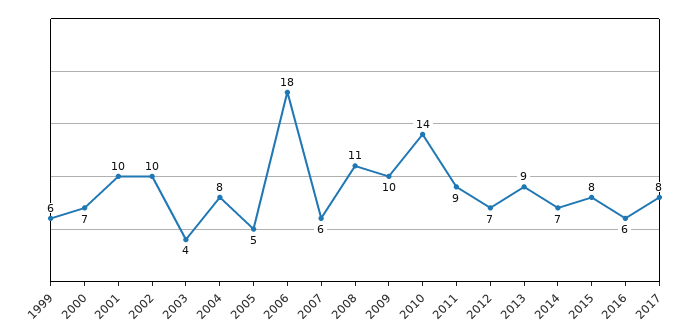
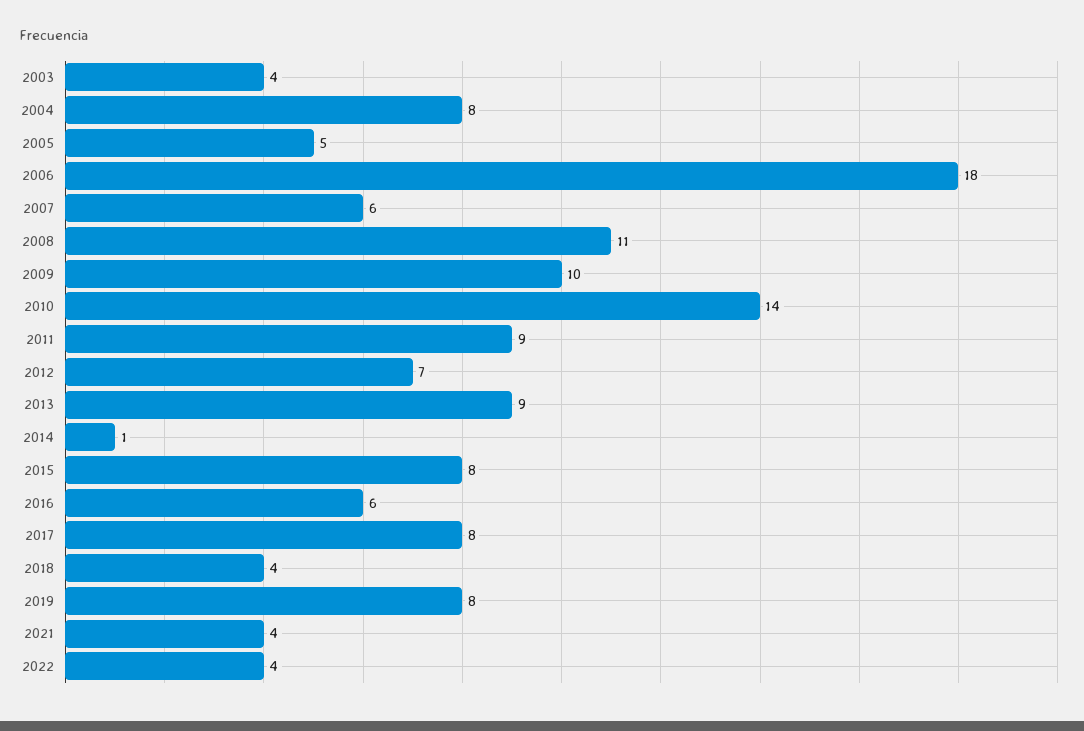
1999: 6 -> none
2000: 7 -> none
2001: 10 -> none
2002: 10 -> none
2014: 7 -> 1
2018: none -> 4
2019: none -> 8
2021: none -> 4
2022: none -> 4

